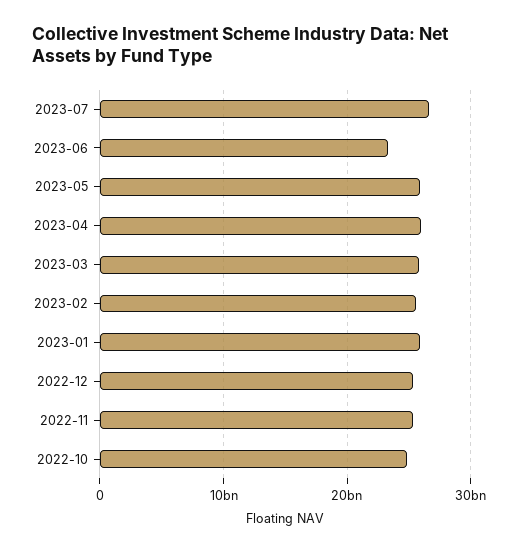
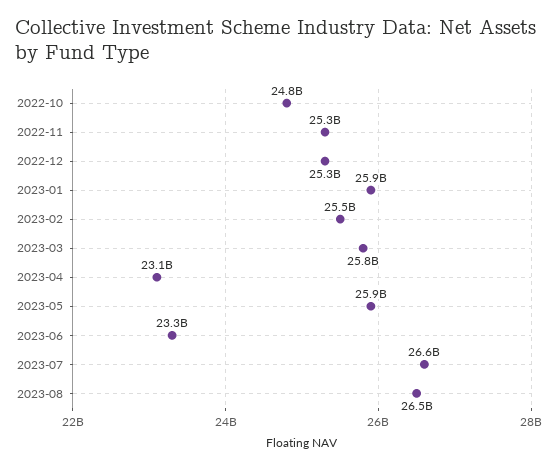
2023-04: 26000000000 -> 23100000000
2023-08: none -> 26500000000

